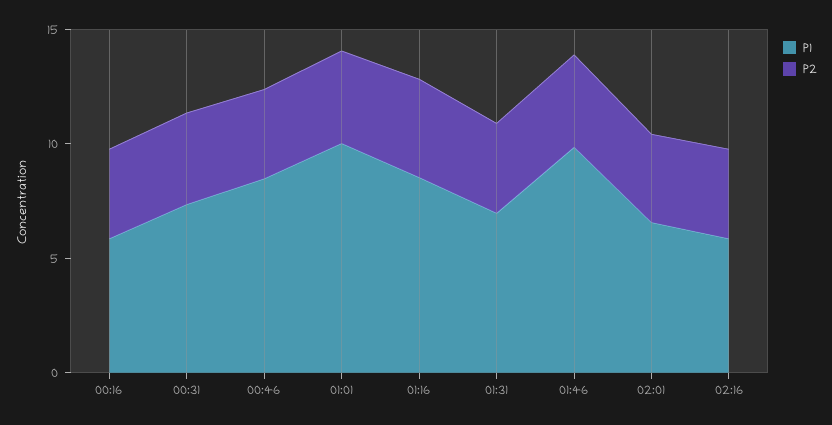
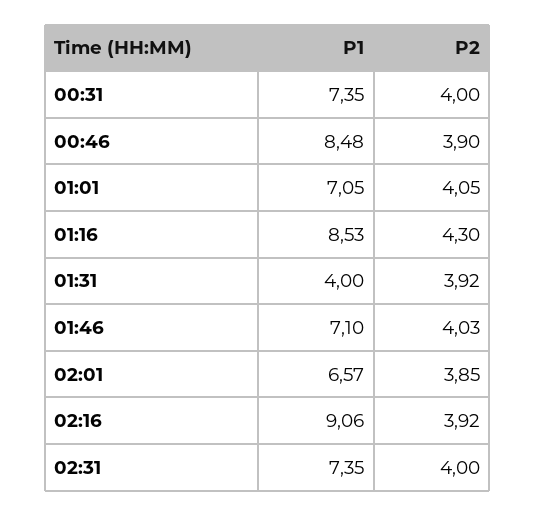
P1, 00:16: 6 -> none
P2, 00:16: 4 -> none
P1, 01:01: 10 -> 7.05
P1, 01:31: 7 -> 4
P1, 01:46: 10 -> 7.1
P1, 02:16: 6 -> 9.06
P1, 02:31: none -> 7.35
P2, 02:31: none -> 4

